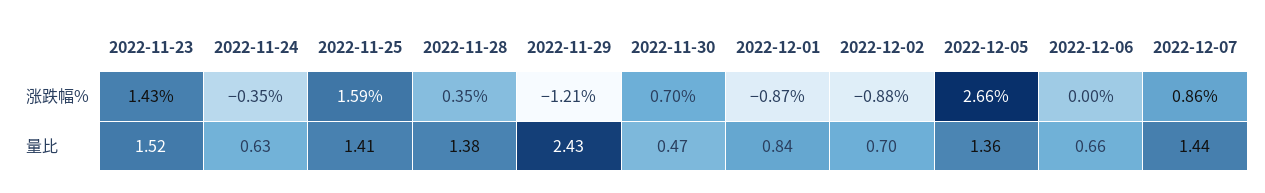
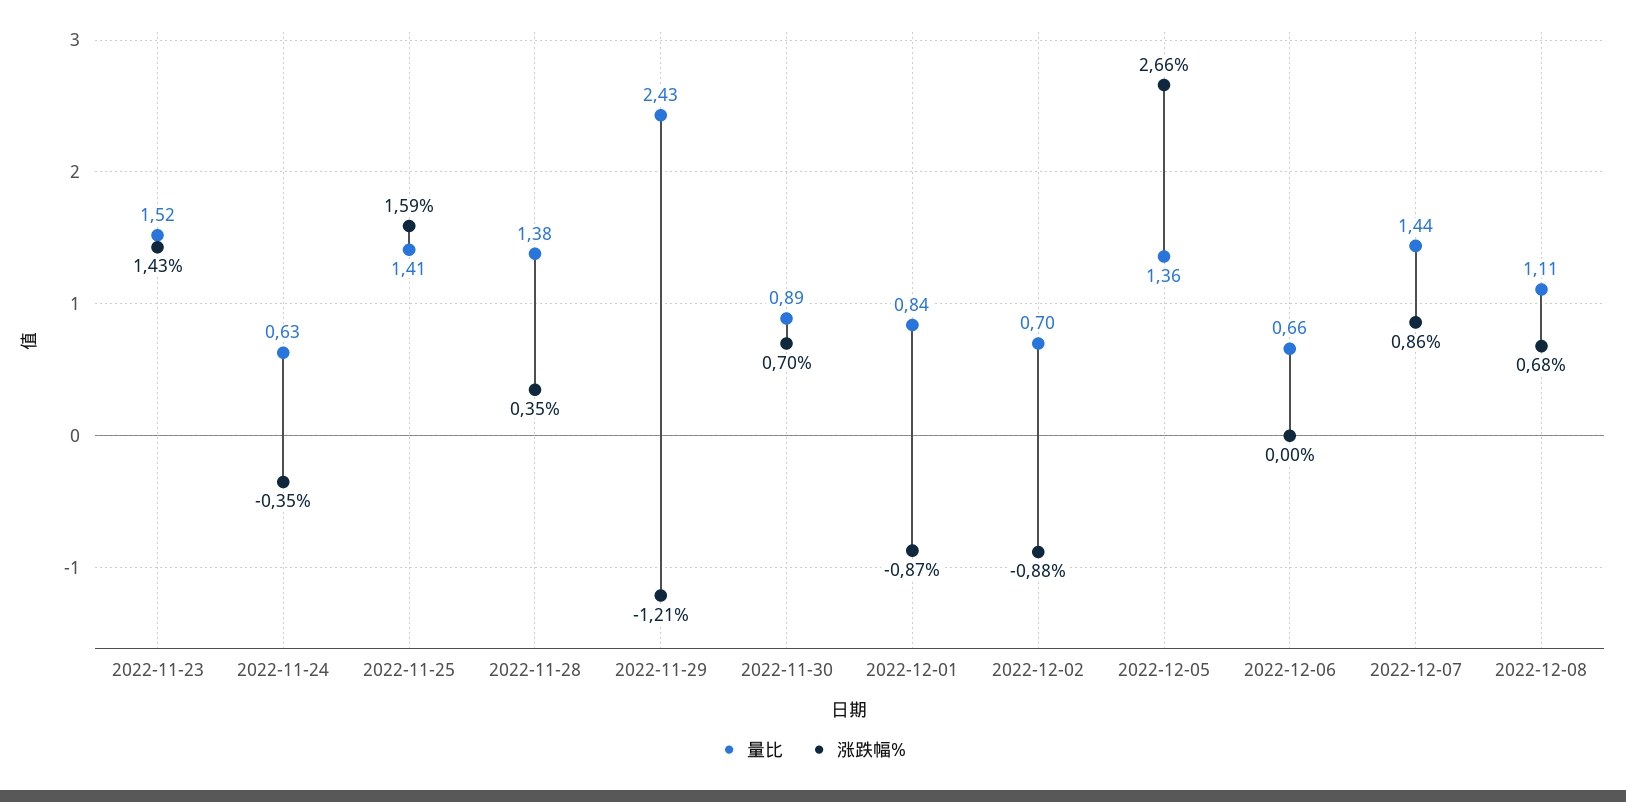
量比, 2022-11-30: 0.47 -> 0.89
量比, 2022-12-08: none -> 1.11
涨跌幅%, 2022-12-08: none -> 0.68

